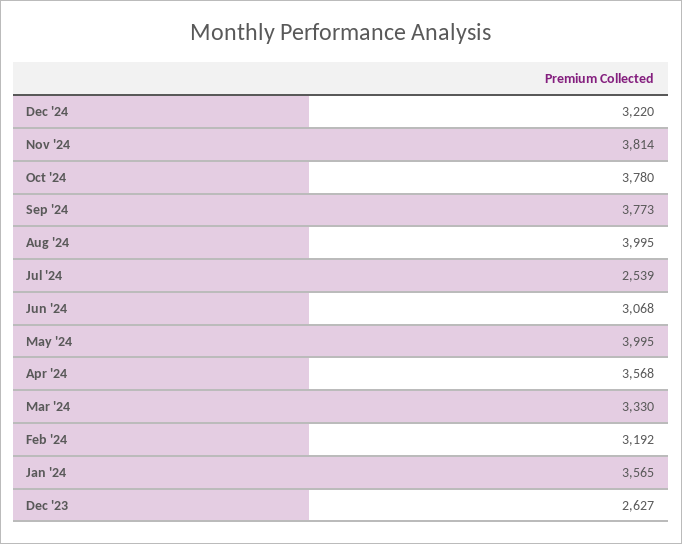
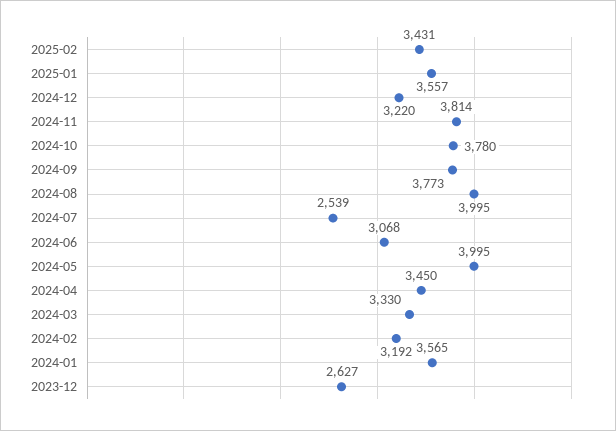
Apr '24: 3568 -> 3450
2025-02: none -> 3431
2025-01: none -> 3557

